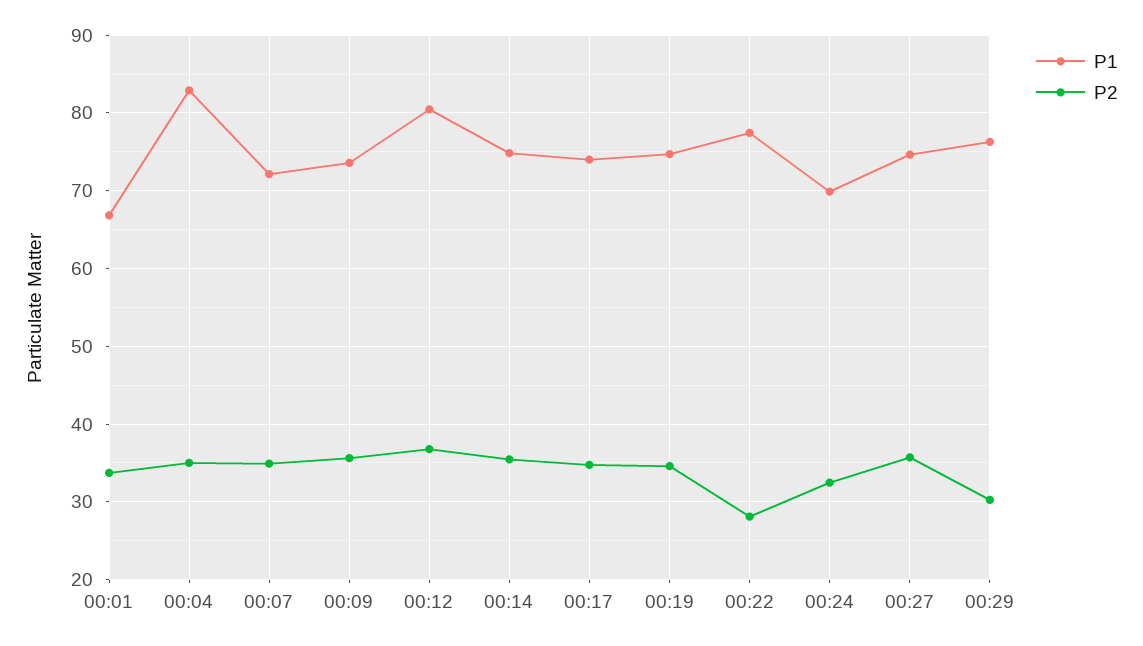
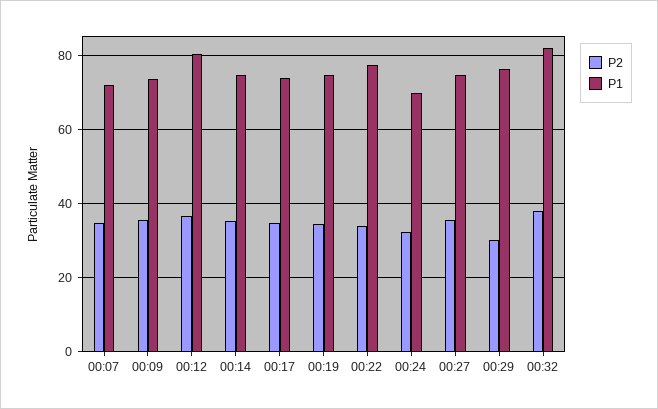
P1, 00:01: 67 -> none
P2, 00:01: 34 -> none
P1, 00:04: 83 -> none
P2, 00:04: 35 -> none
P2, 00:22: 28 -> 34
P2, 00:32: none -> 38
P1, 00:32: none -> 82

